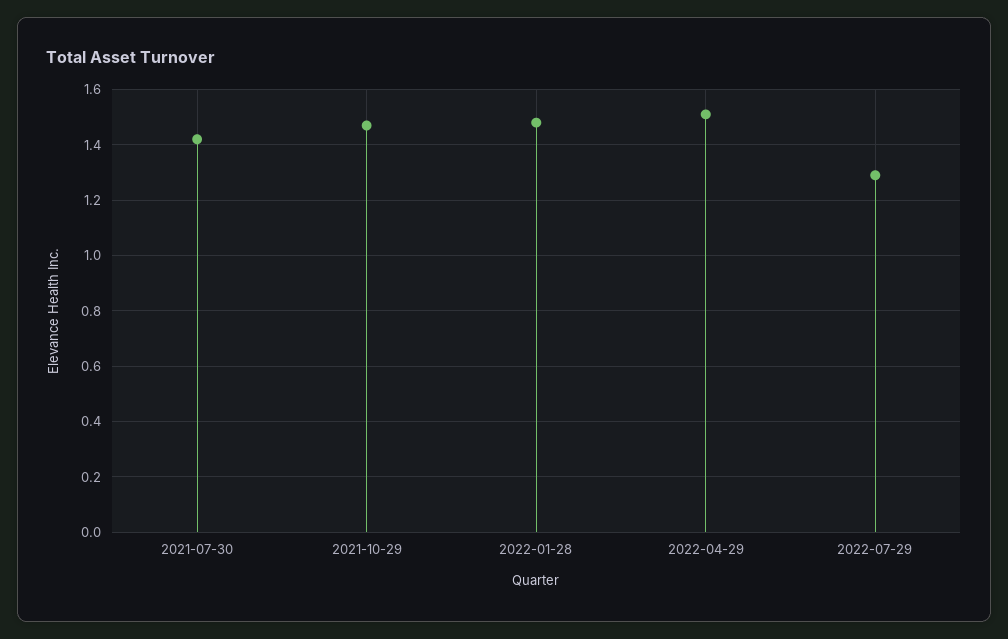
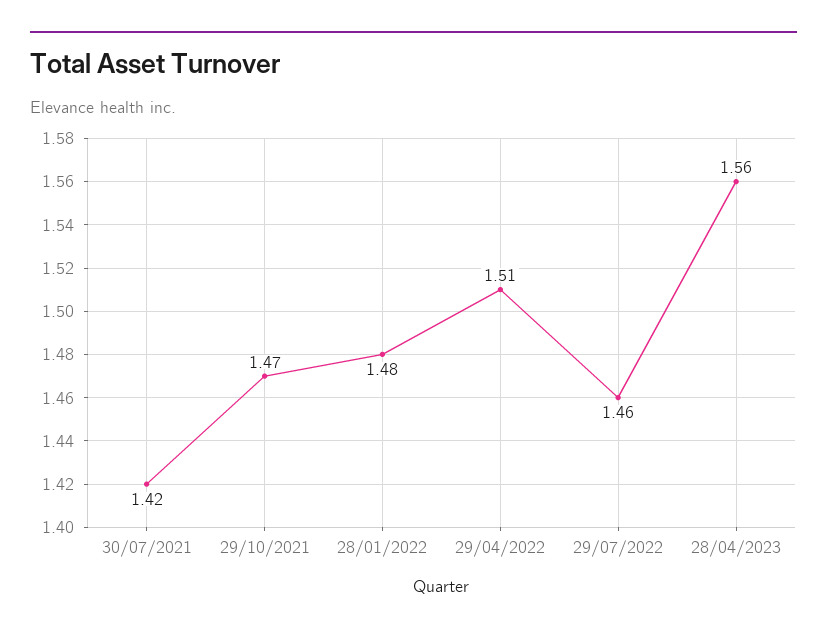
2022-07-29: 1.3 -> 1.46
28/04/2023: none -> 1.56

